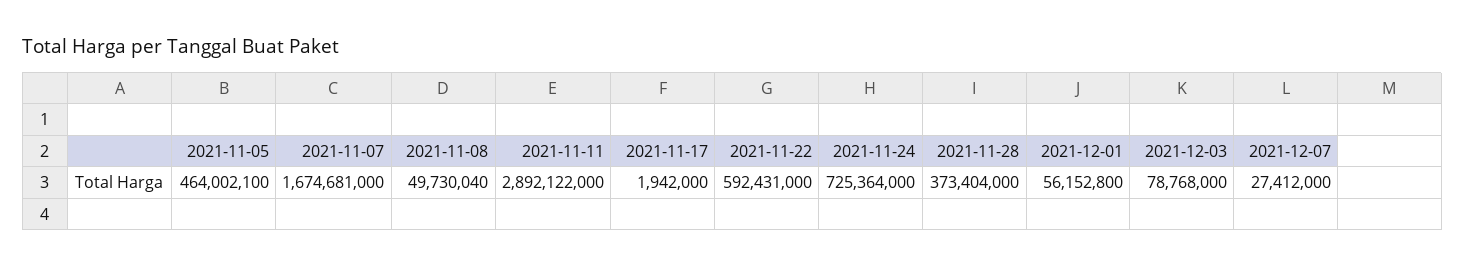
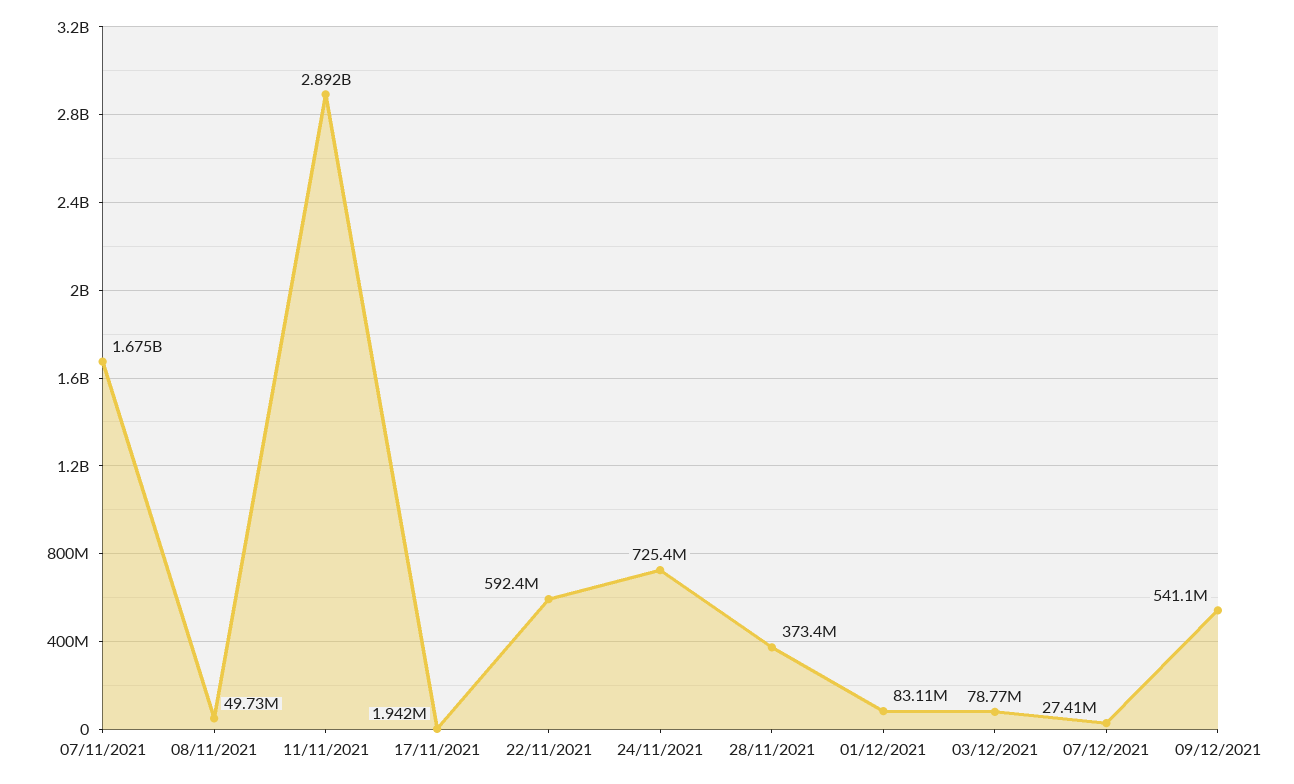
2021-11-05: 464002100 -> none
2021-12-01: 56152800 -> 83110000
09/12/2021: none -> 541100000

